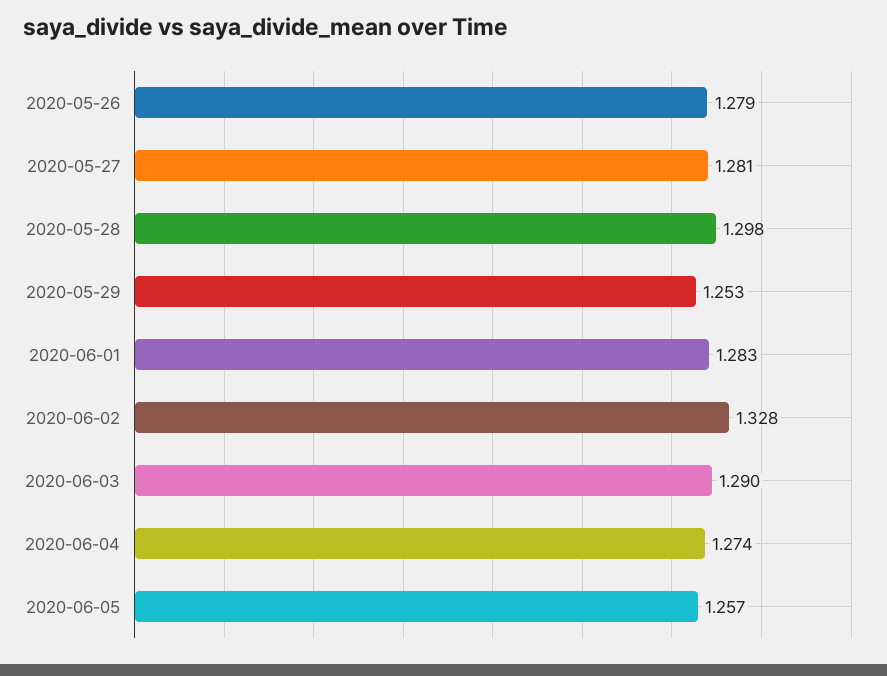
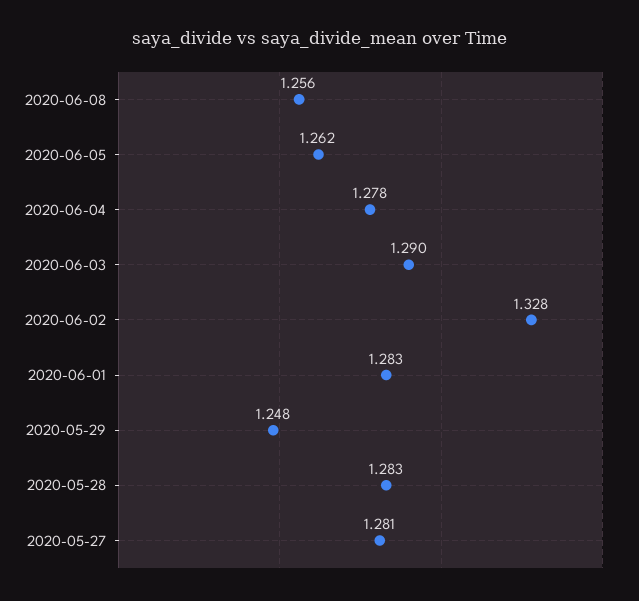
2020-05-26: 1.279 -> none
2020-05-28: 1.298 -> 1.283
2020-05-29: 1.253 -> 1.248
2020-06-04: 1.274 -> 1.278
2020-06-05: 1.257 -> 1.262
2020-06-08: none -> 1.256

